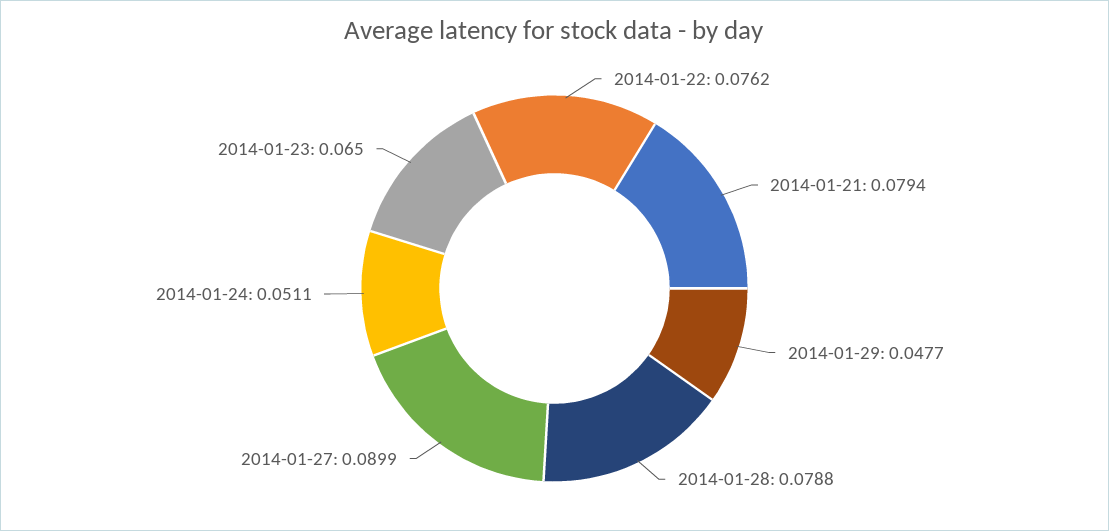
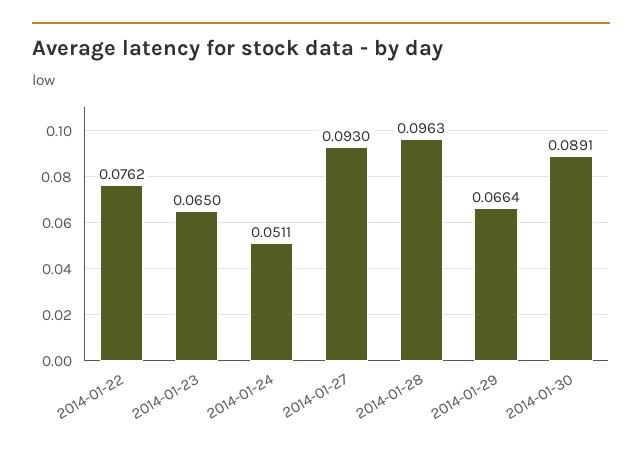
2014-01-21: 0.0794 -> none
2014-01-29: 0.0477 -> 0.0664
2014-01-28: 0.0788 -> 0.0963
2014-01-27: 0.0899 -> 0.093
2014-01-30: none -> 0.0891

